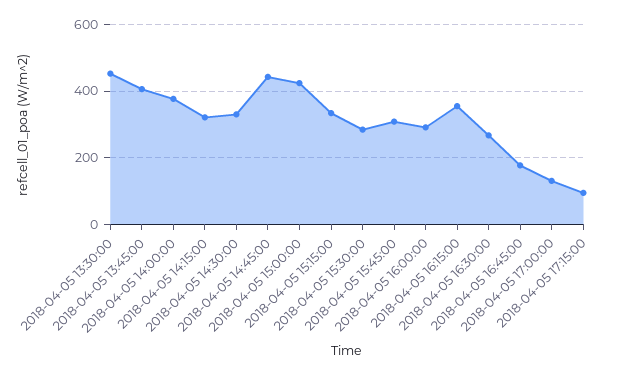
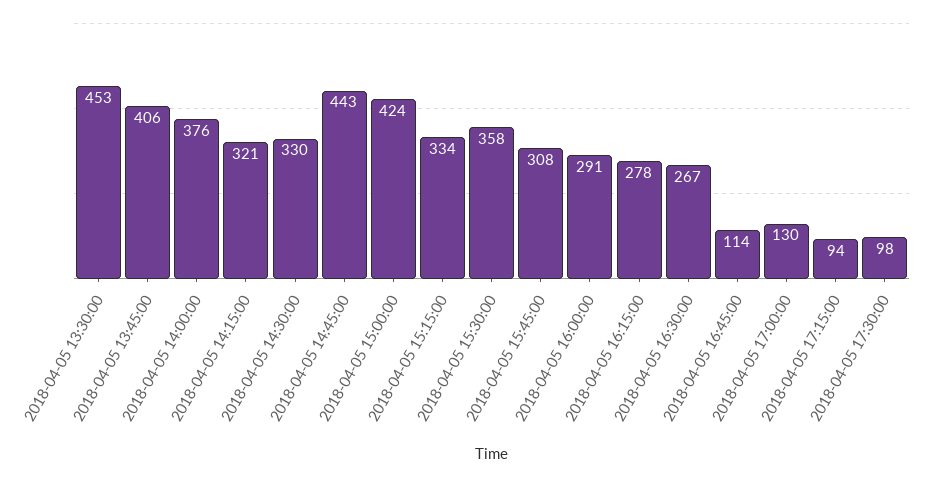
2018-04-05 15:30:00: 280 -> 358
2018-04-05 16:15:00: 360 -> 278
2018-04-05 16:45:00: 180 -> 114
2018-04-05 17:30:00: none -> 98

